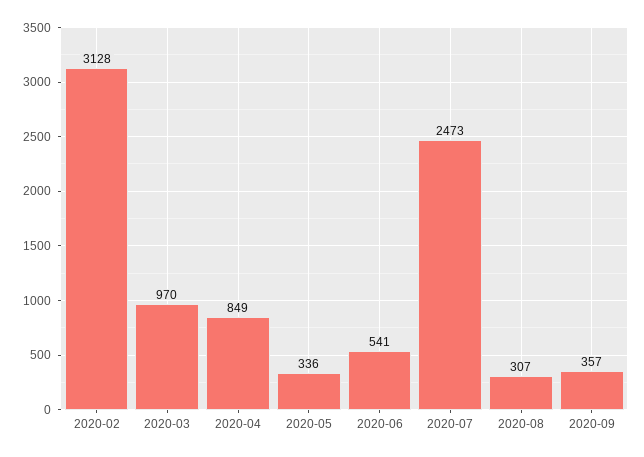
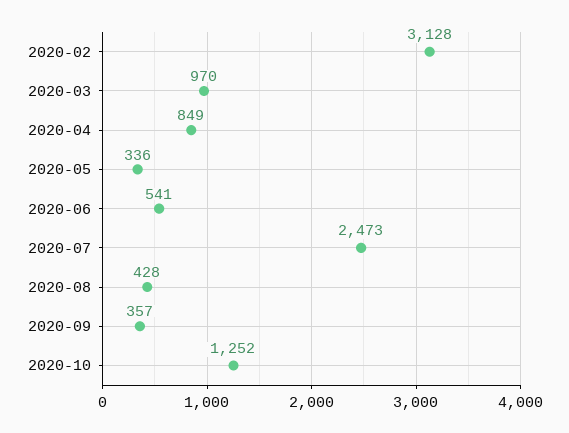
2020-08: 307 -> 428
2020-10: none -> 1252

